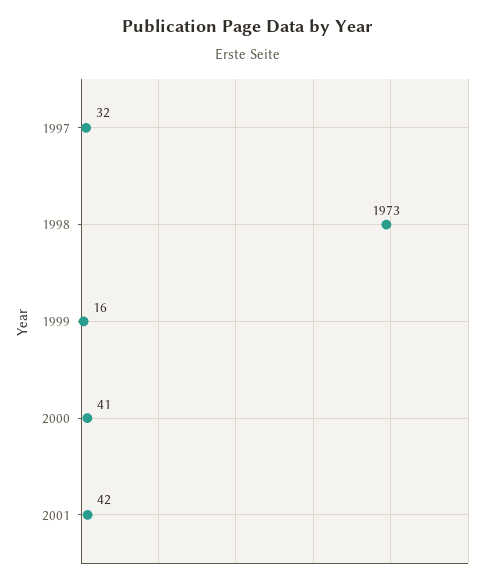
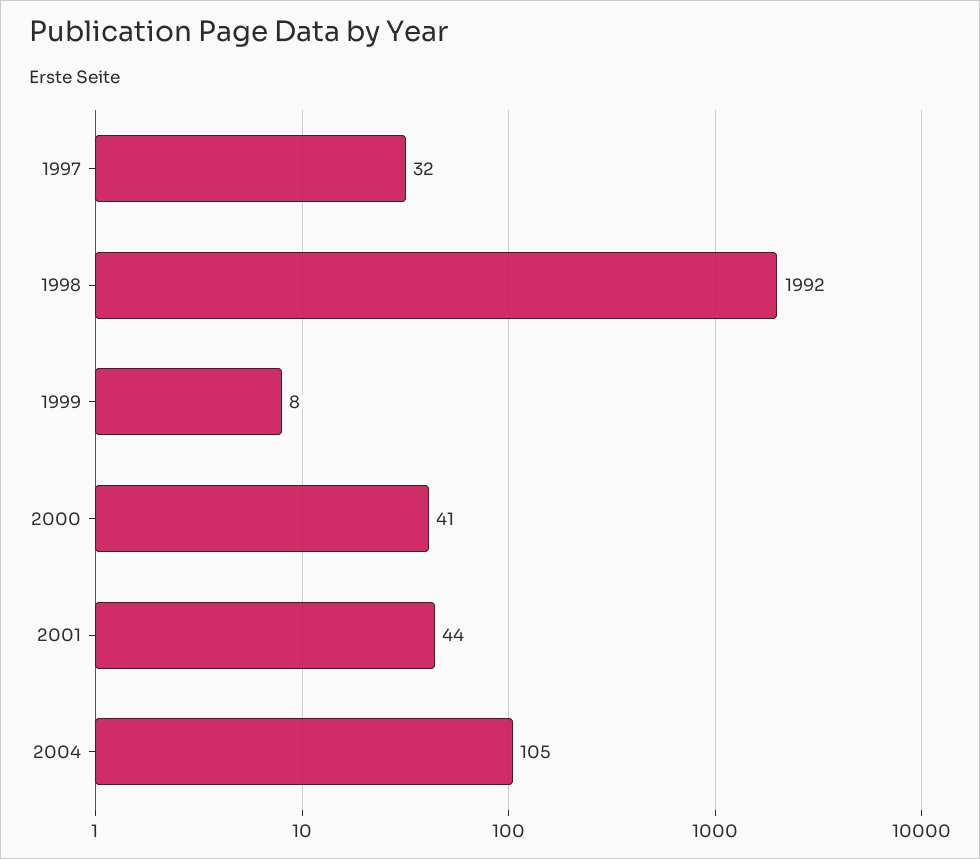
1998: 1973 -> 1992
1999: 16 -> 8
2001: 42 -> 44
2004: none -> 105

